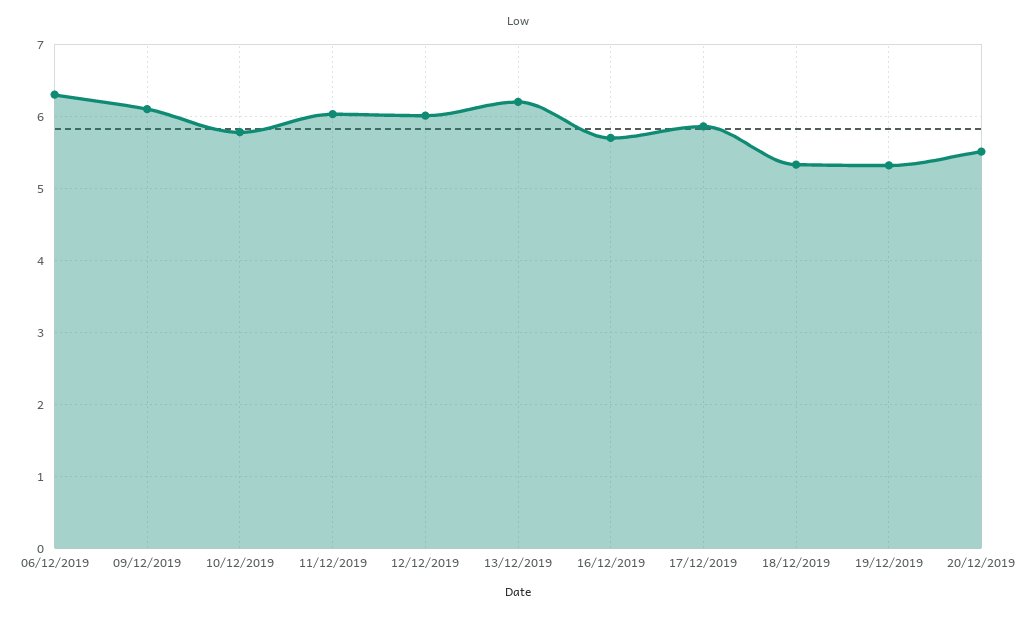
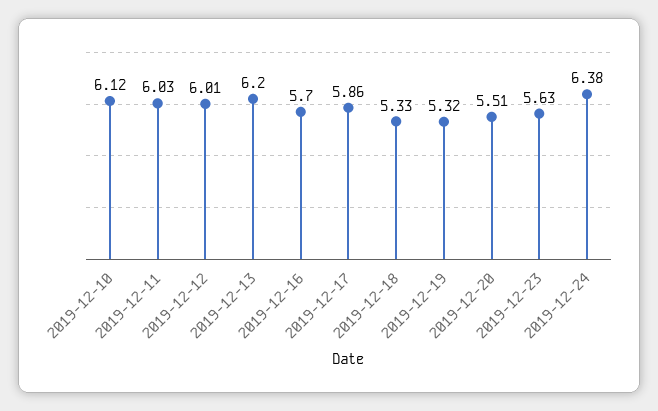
06/12/2019: 6.3 -> none
09/12/2019: 6.1 -> none
10/12/2019: 5.8 -> 6.12
2019-12-23: none -> 5.63
2019-12-24: none -> 6.38

